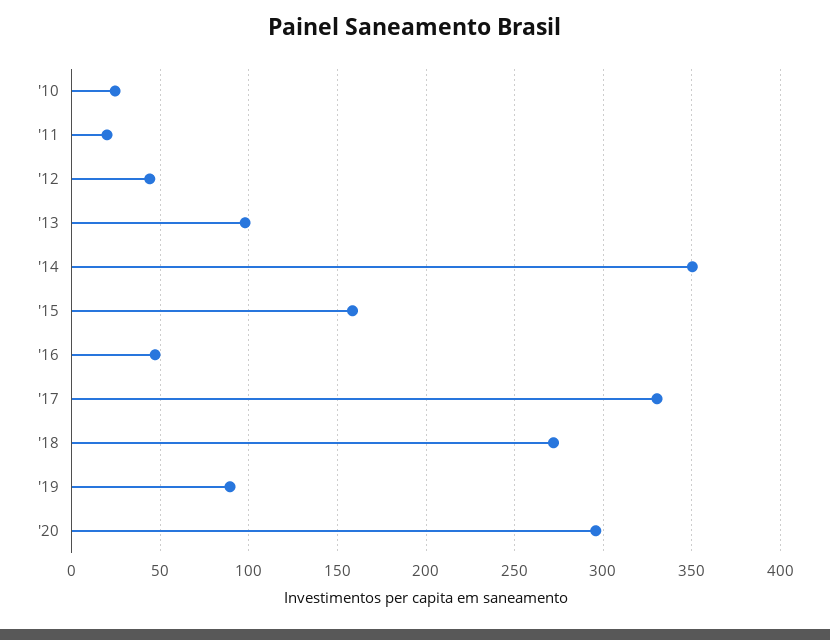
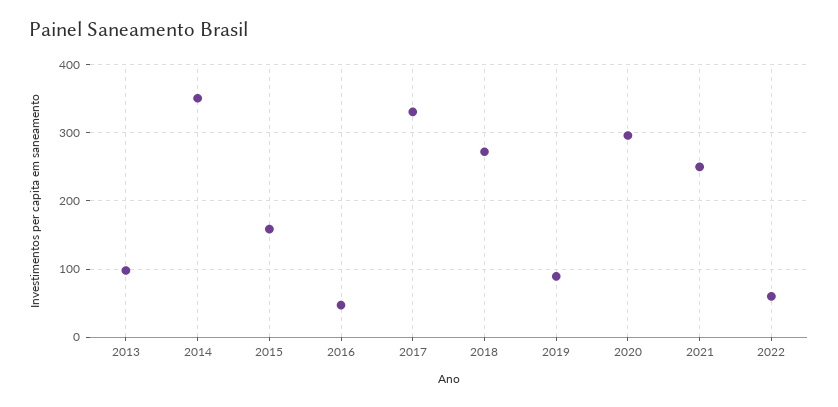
'10: 25 -> none
'11: 20 -> none
'12: 45 -> none
2021: none -> 250
2022: none -> 60

